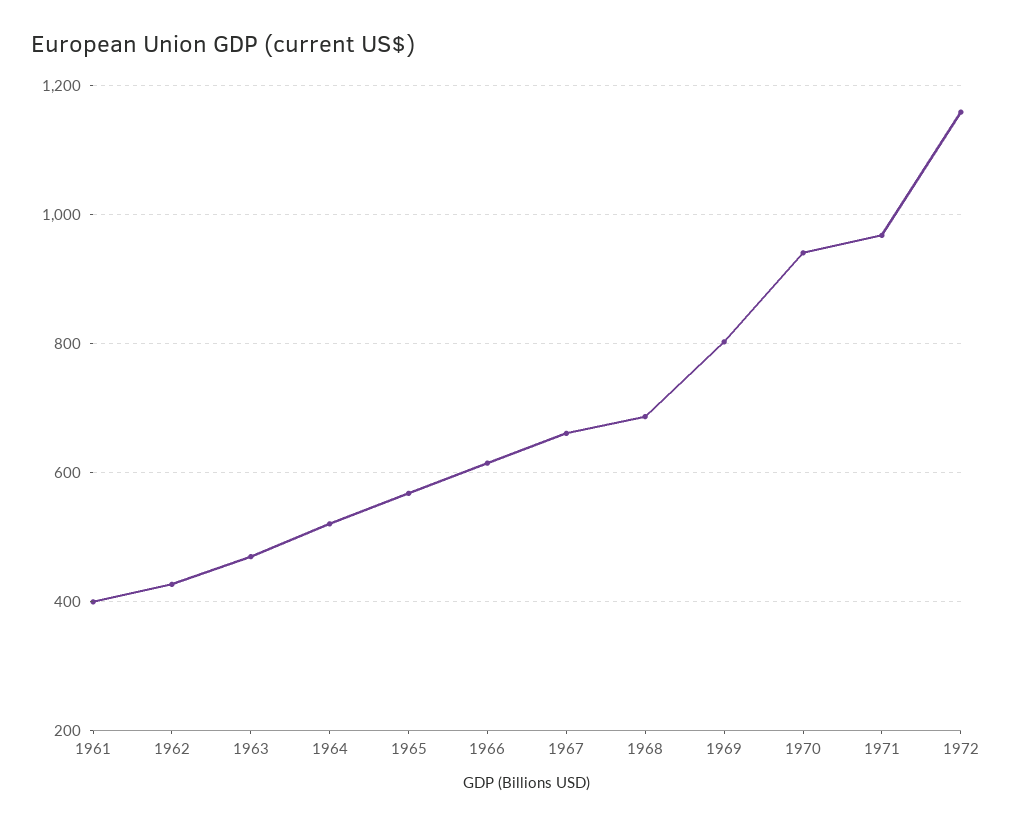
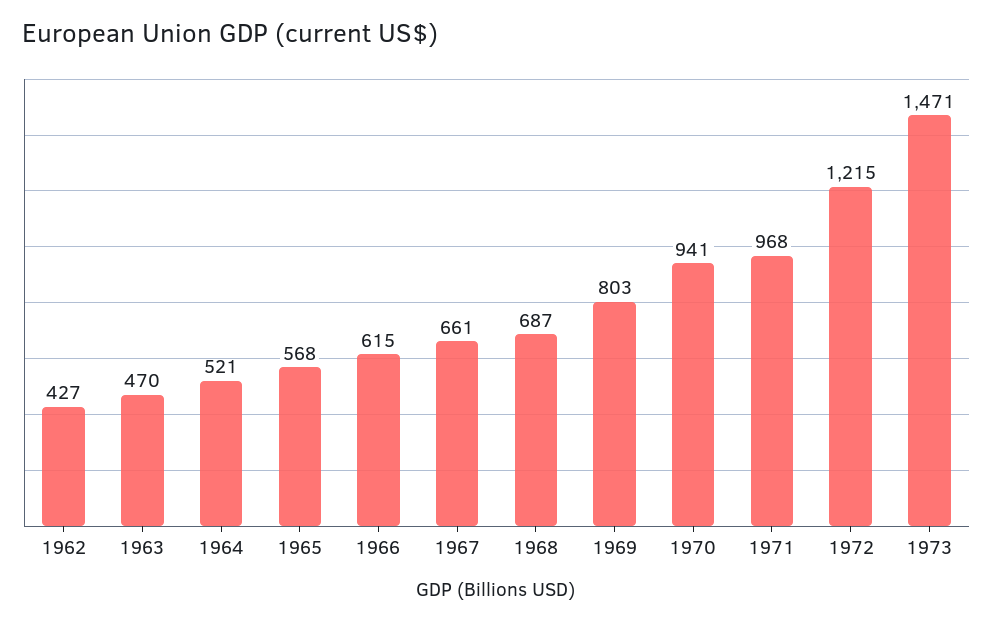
1961: 400 -> none
1972: 1160 -> 1215
1973: none -> 1471

